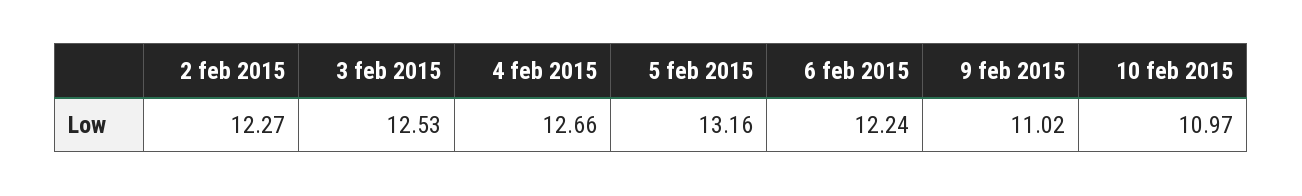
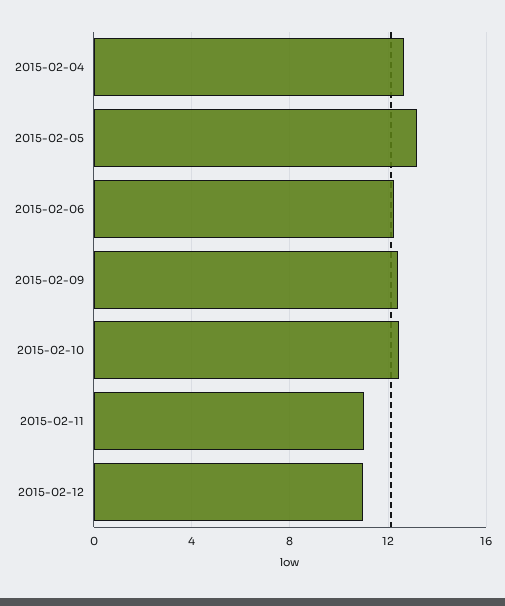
2 feb 2015: 12.27 -> none
3 feb 2015: 12.53 -> none
9 feb 2015: 11.02 -> 12.5
10 feb 2015: 10.97 -> 12.5
2015-02-11: none -> 11
2015-02-12: none -> 11

